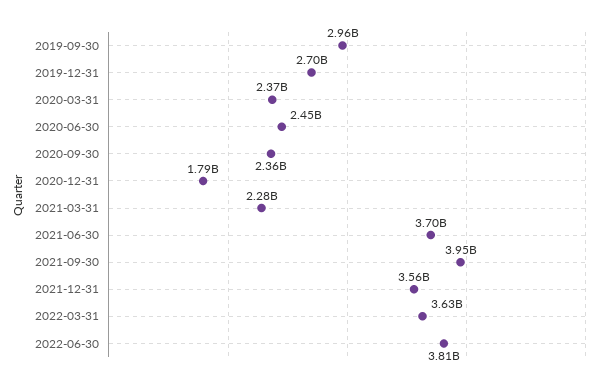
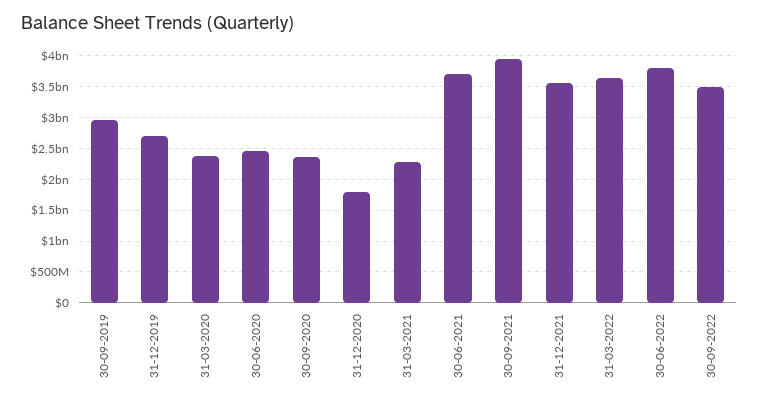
30-09-2022: none -> 3500000000

